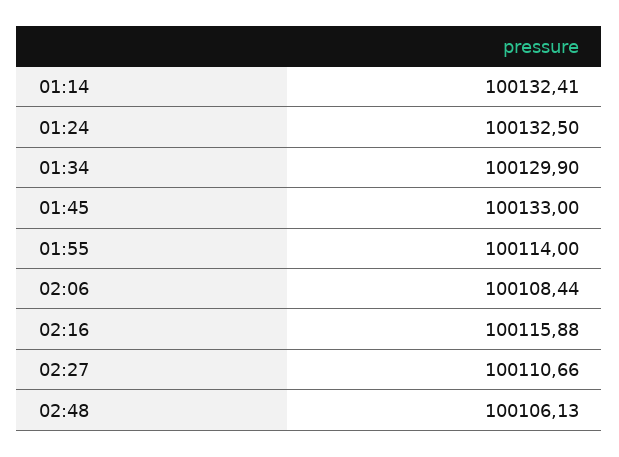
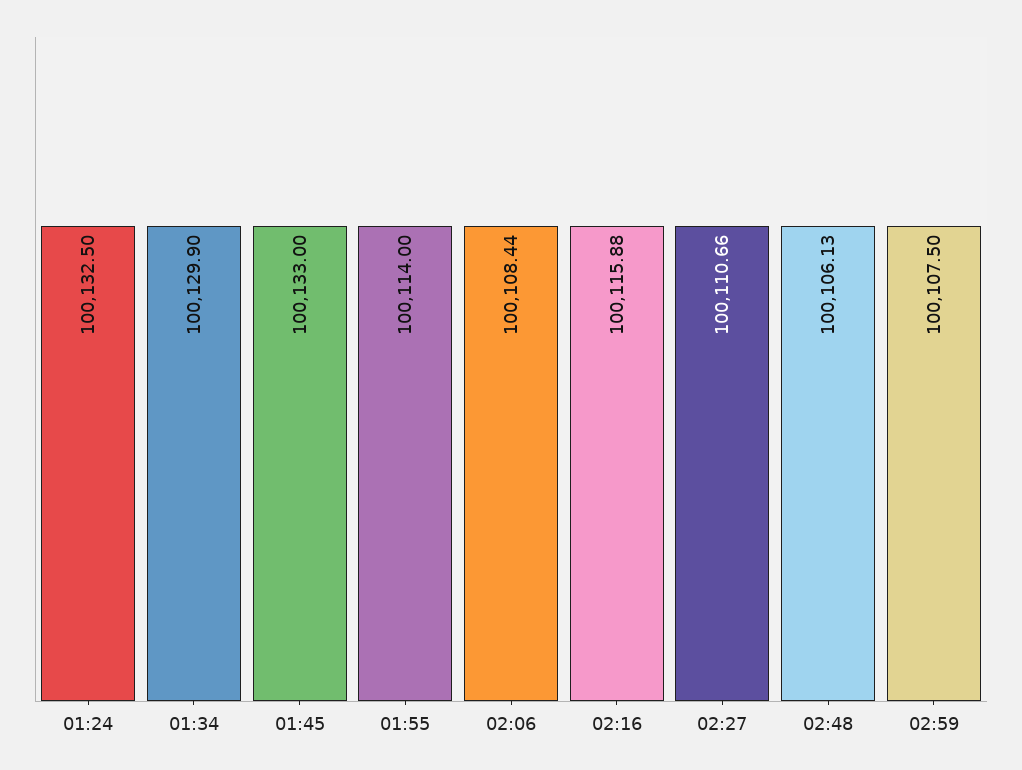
01:14: 100132.41 -> none
02:59: none -> 100107.5

